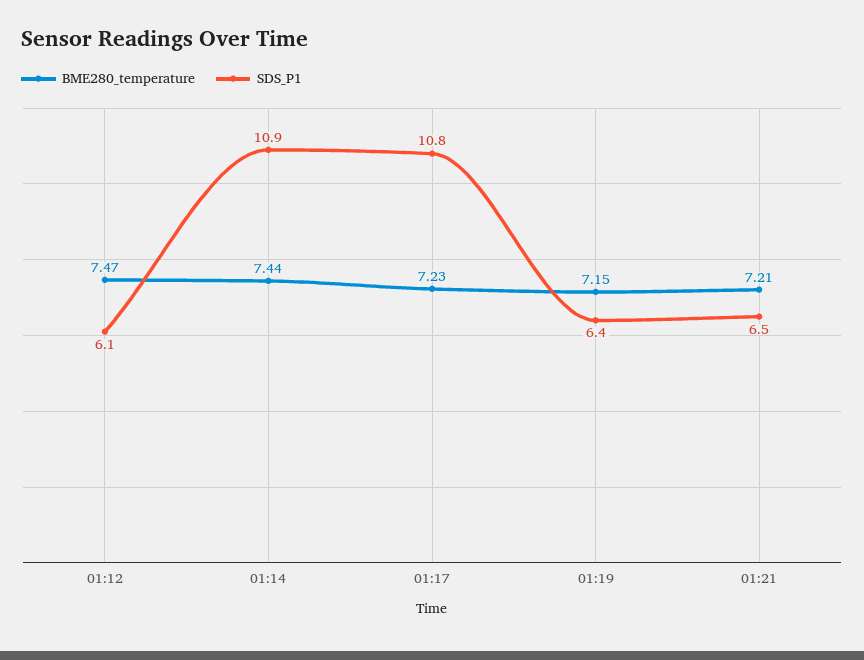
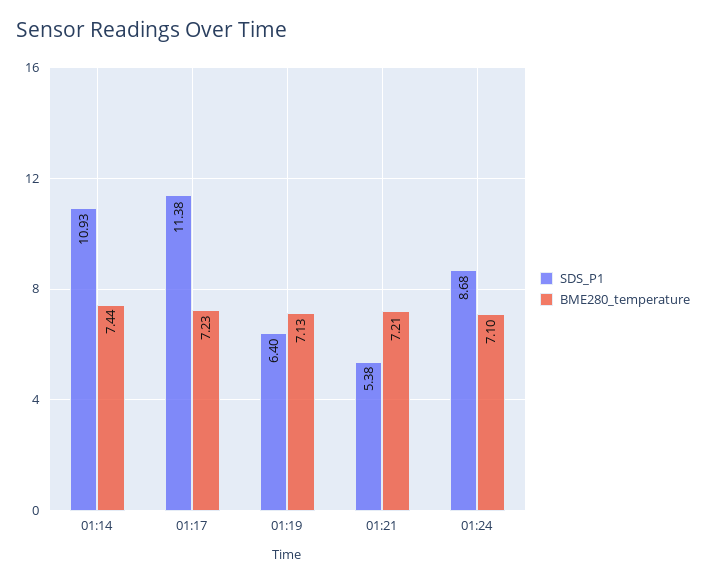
BME280_temperature, 01:12: 7.47 -> none
SDS_P1, 01:12: 6.1 -> none
SDS_P1, 01:17: 10.8 -> 11.38
BME280_temperature, 01:19: 7.15 -> 7.13
SDS_P1, 01:21: 6.5 -> 5.38
SDS_P1, 01:24: none -> 8.68
BME280_temperature, 01:24: none -> 7.1

